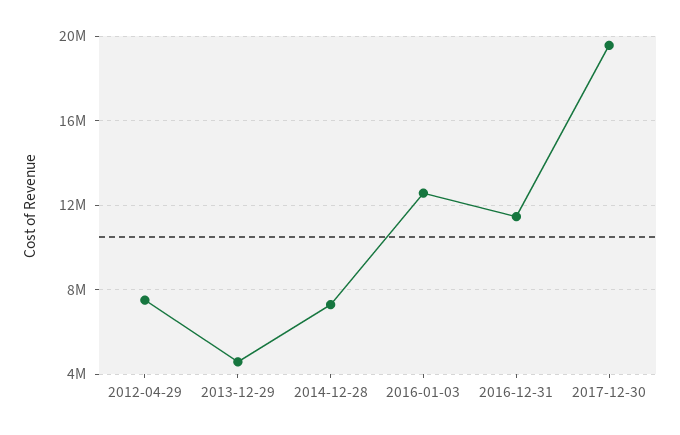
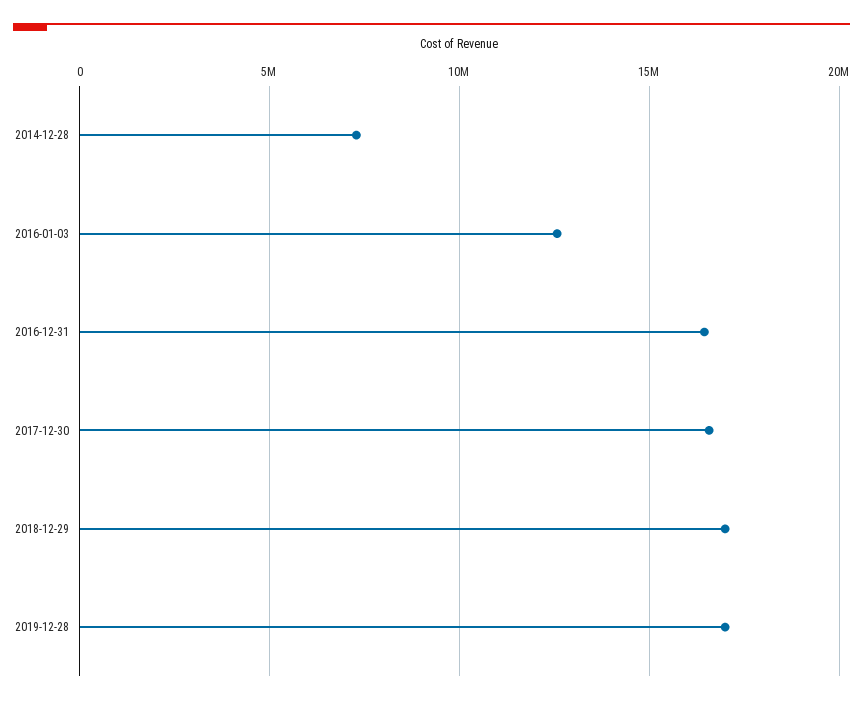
2012-04-29: 7500000 -> none
2013-12-29: 4500000 -> none
2016-12-31: 11500000 -> 16500000
2017-12-30: 19500000 -> 16500000
2018-12-29: none -> 17000000
2019-12-28: none -> 17000000

